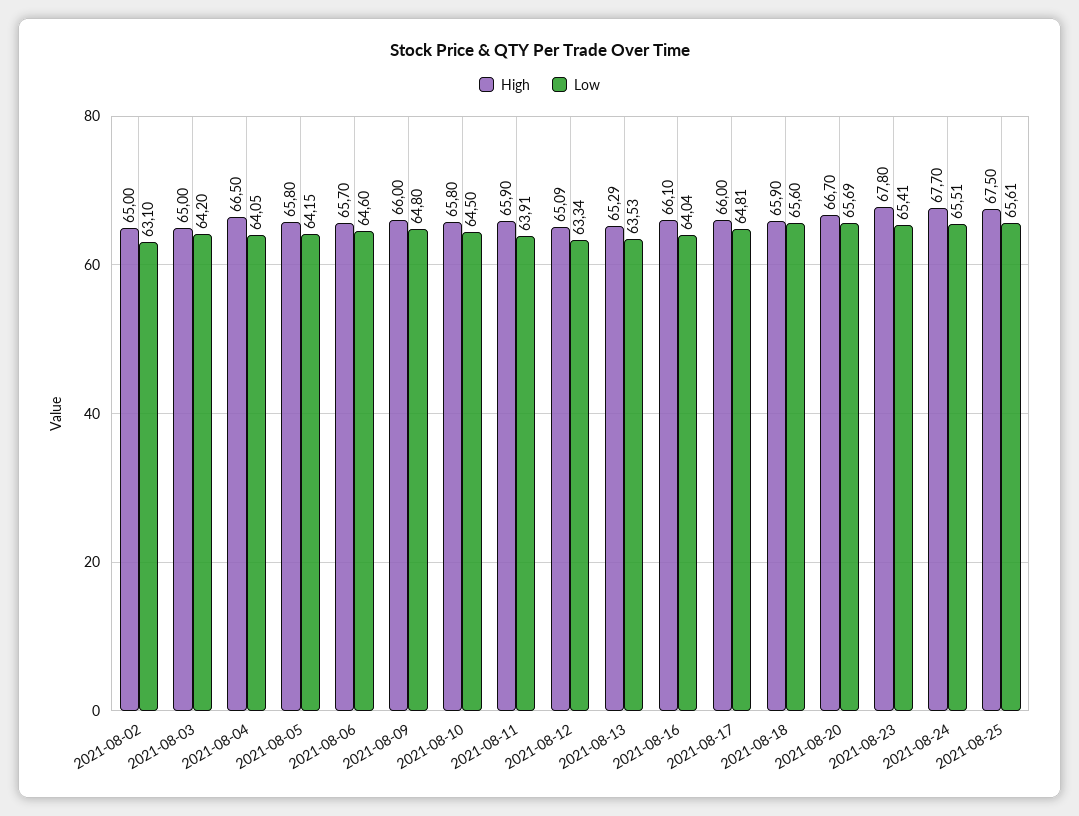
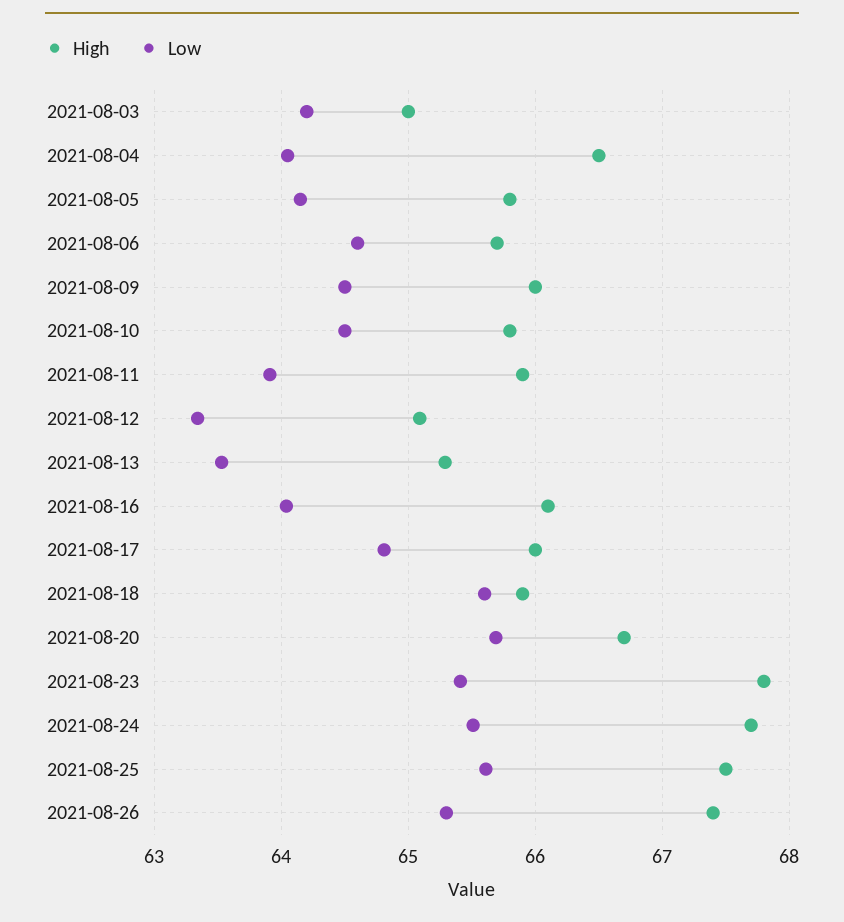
High, 2021-08-02: 65 -> none
Low, 2021-08-02: 63.1 -> none
Low, 2021-08-09: 64.8 -> 64.5
High, 2021-08-26: none -> 67.4
Low, 2021-08-26: none -> 65.3

